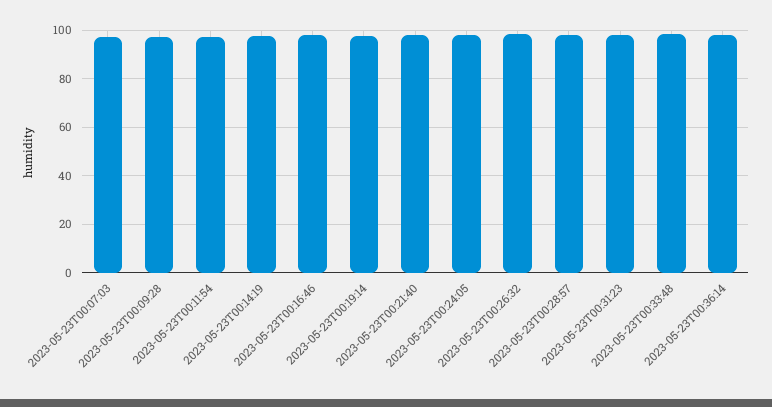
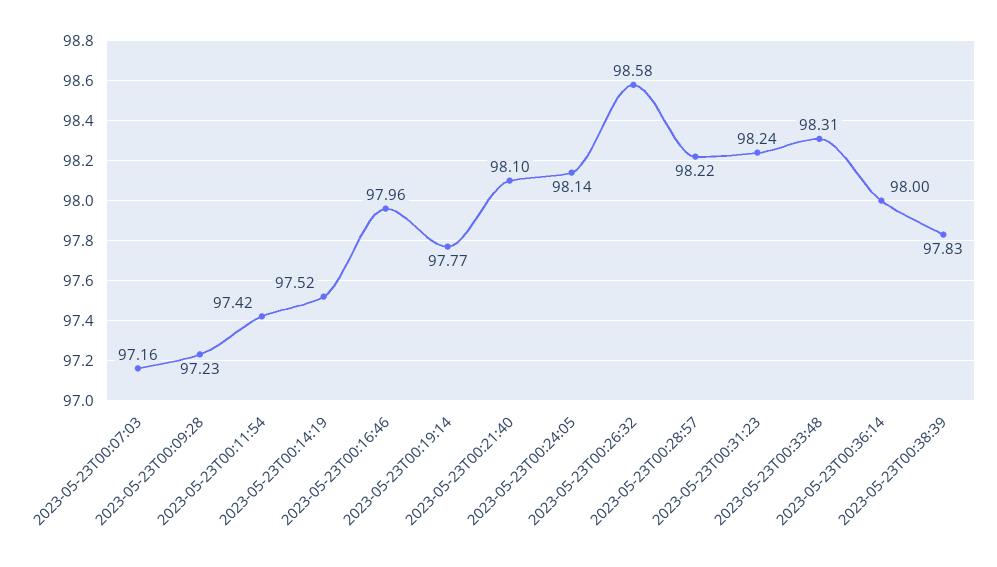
2023-05-23T00:38:39: none -> 97.83

